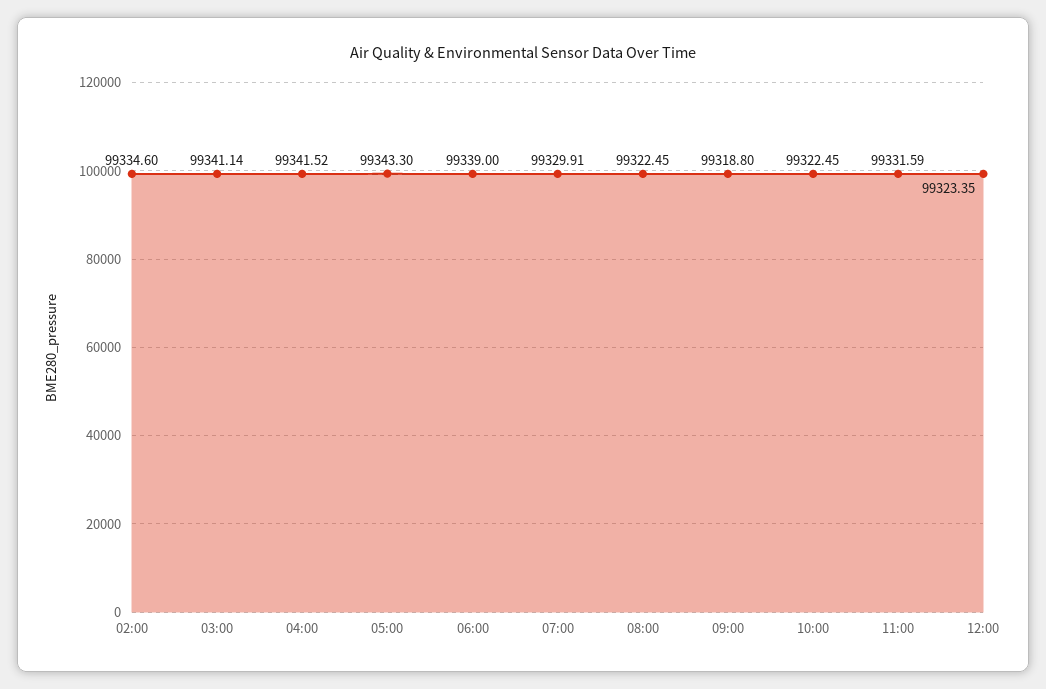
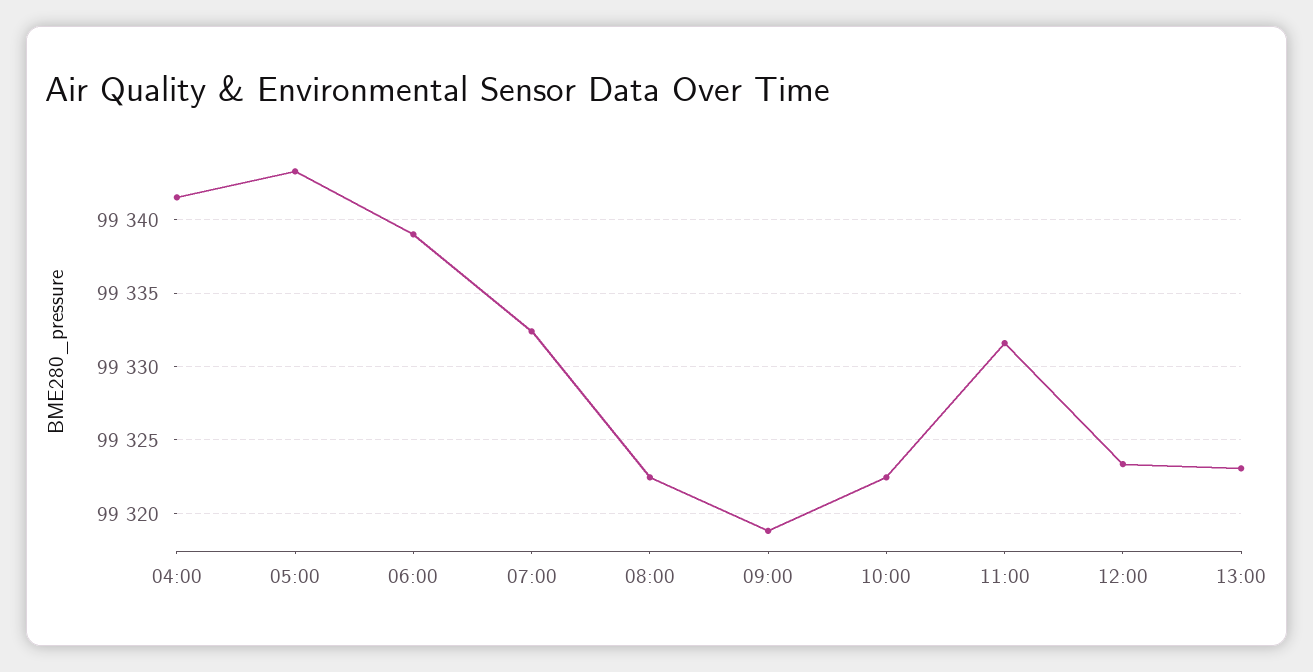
02:00: 99334.6 -> none
03:00: 99341.14 -> none
07:00: 99329.91 -> 99332.5
13:00: none -> 99323

